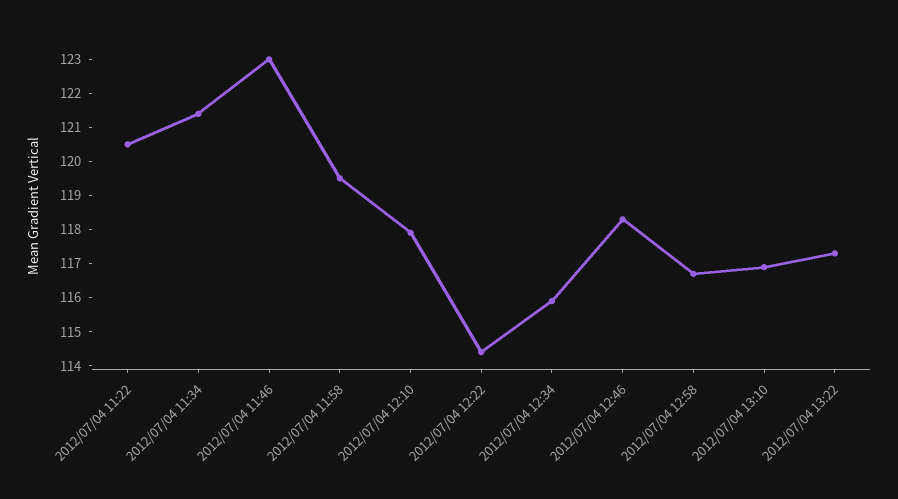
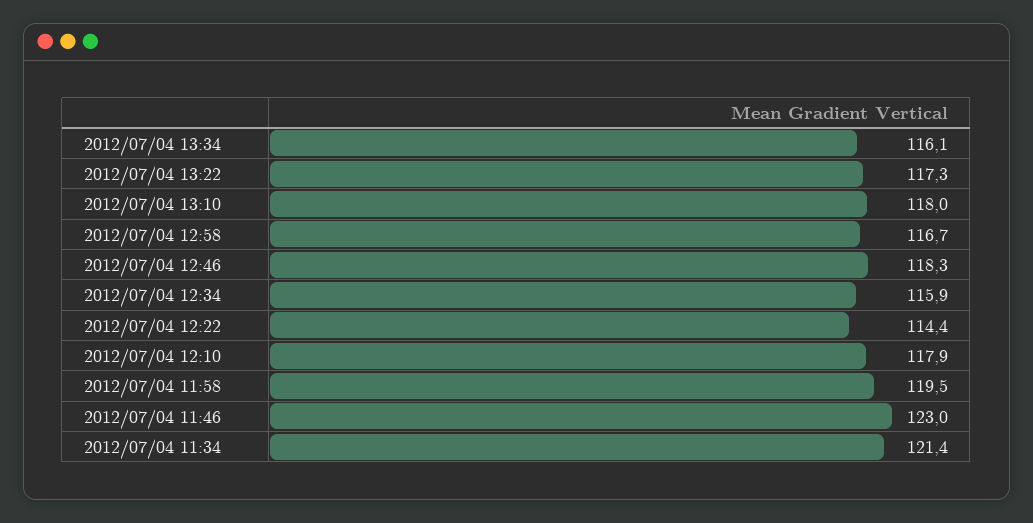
2012/07/04 11:22: 120.5 -> none
2012/07/04 13:10: 117 -> 118
2012/07/04 13:34: none -> 116.1

